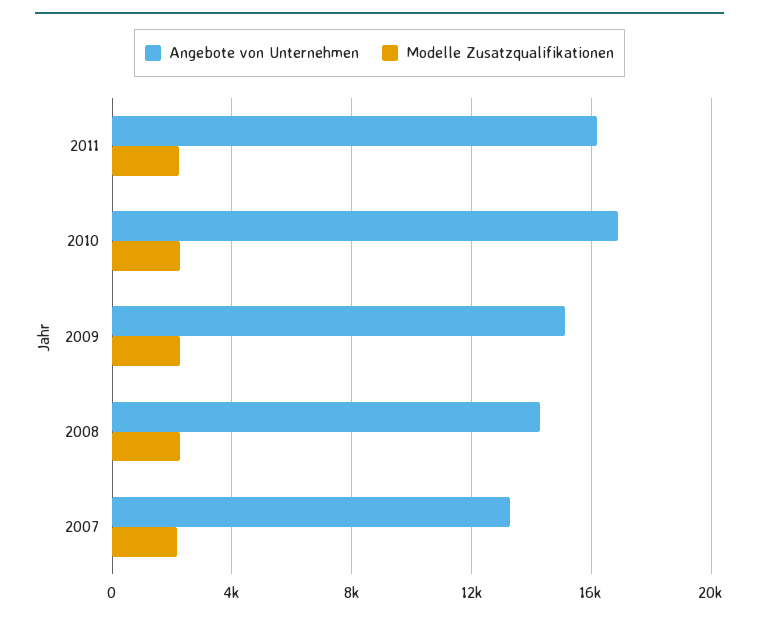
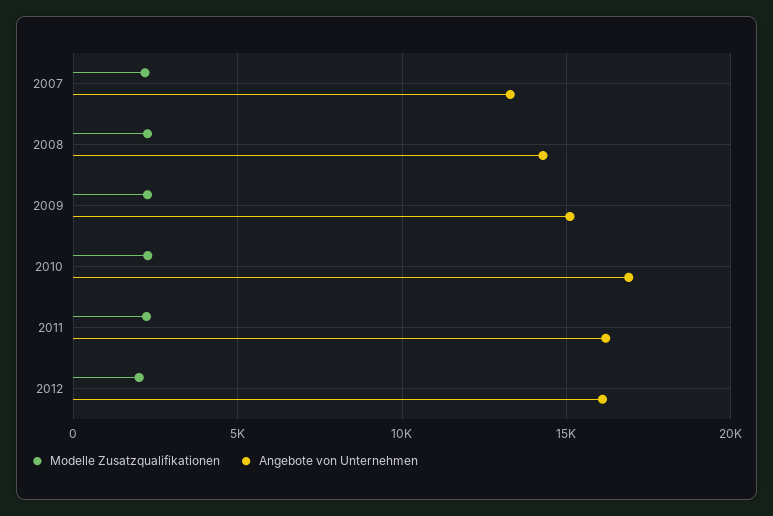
Modelle Zusatzqualifikationen, 2012: none -> 2000
Angebote von Unternehmen, 2012: none -> 16000

